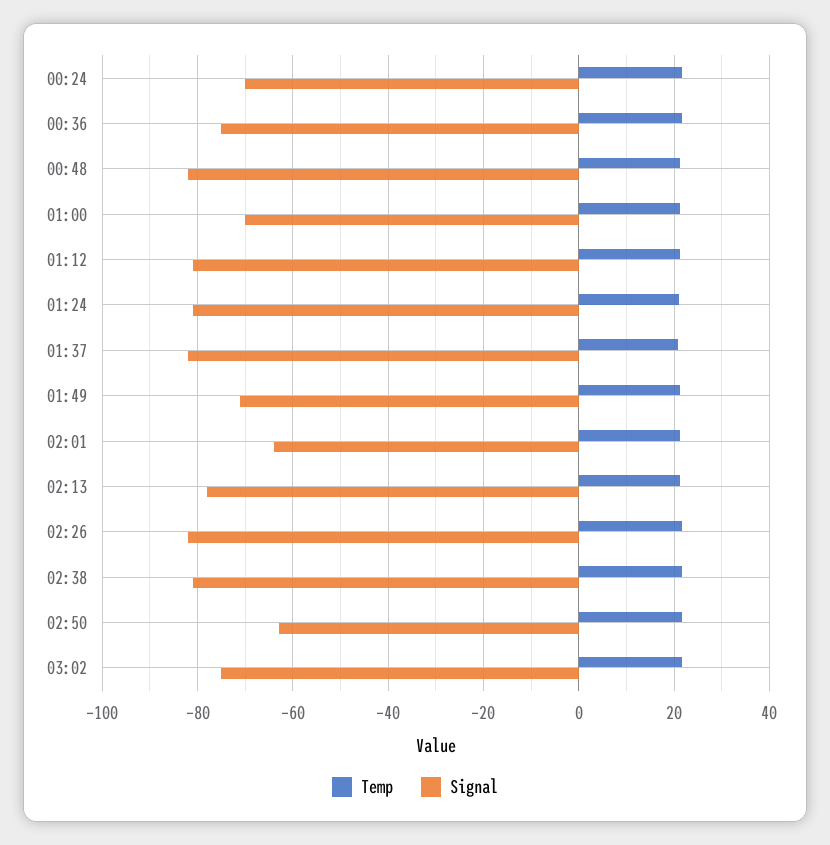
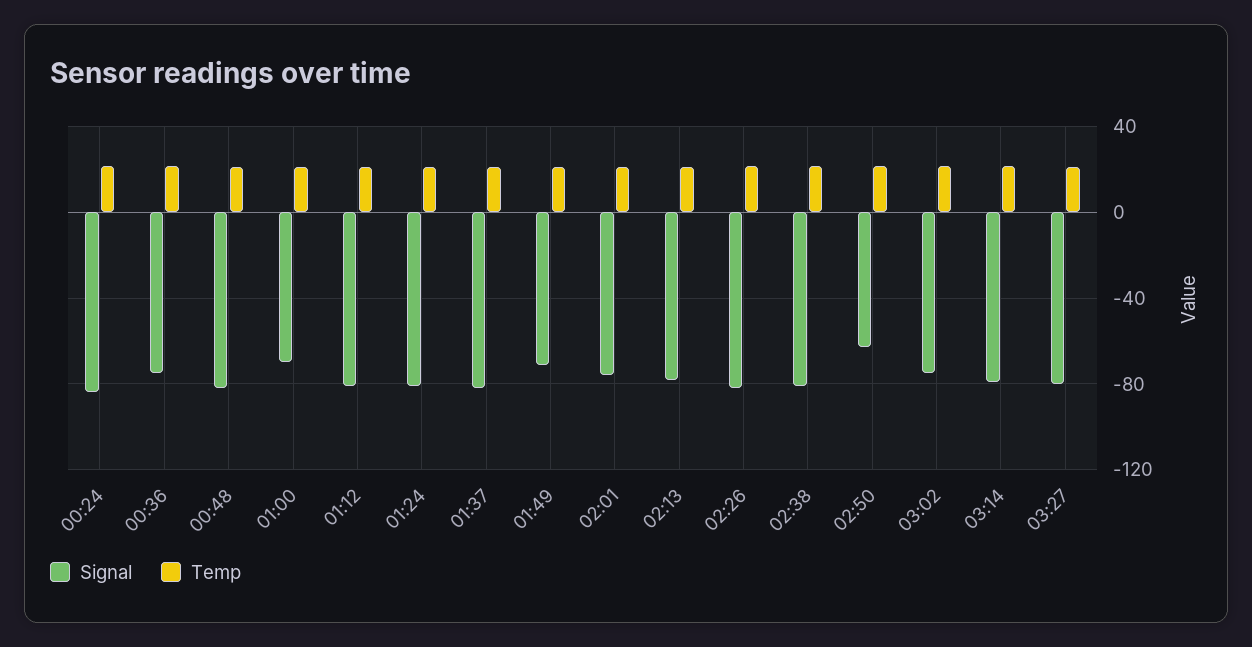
Signal, 00:24: -70 -> -85
Signal, 02:01: -64 -> -75
Signal, 03:14: none -> -80
Temp, 03:14: none -> 20
Signal, 03:27: none -> -80
Temp, 03:27: none -> 20

